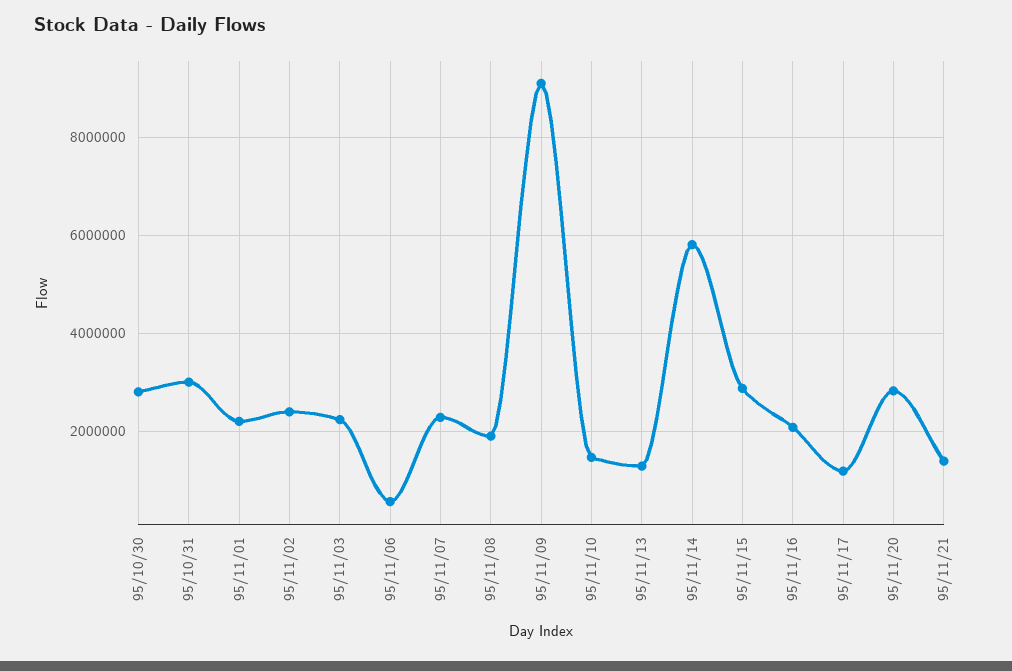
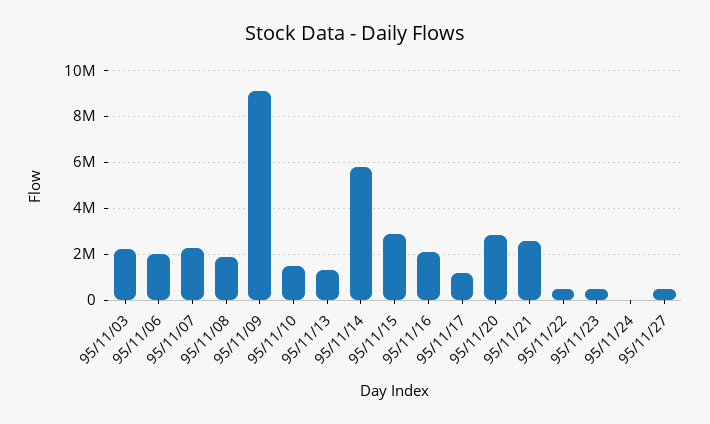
95/10/30: 2800000 -> none
95/10/31: 3000000 -> none
95/11/01: 2200000 -> none
95/11/02: 2400000 -> none
95/11/06: 600000 -> 2000000
95/11/21: 1400000 -> 2500000
95/11/22: none -> 500000
95/11/23: none -> 500000
95/11/24: none -> 0
95/11/27: none -> 500000

